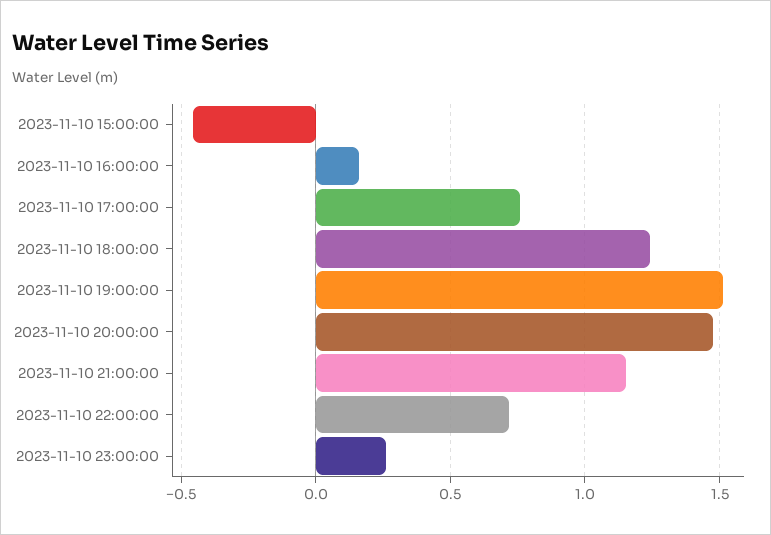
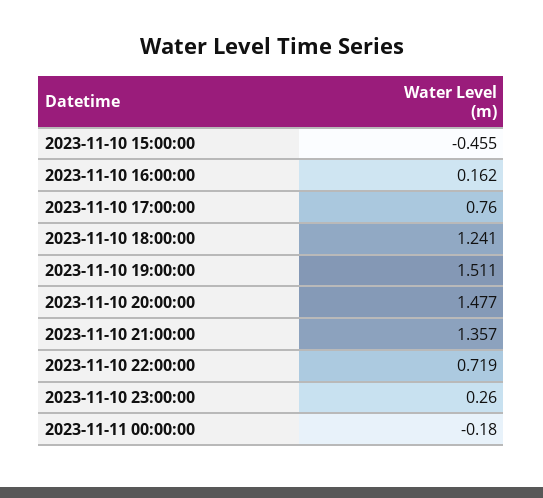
2023-11-10 21:00:00: 1.15 -> 1.357
2023-11-11 00:00:00: none -> -0.18

